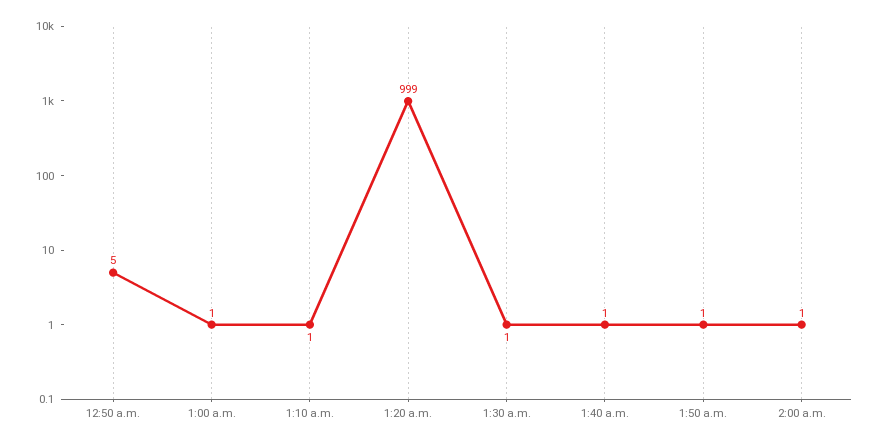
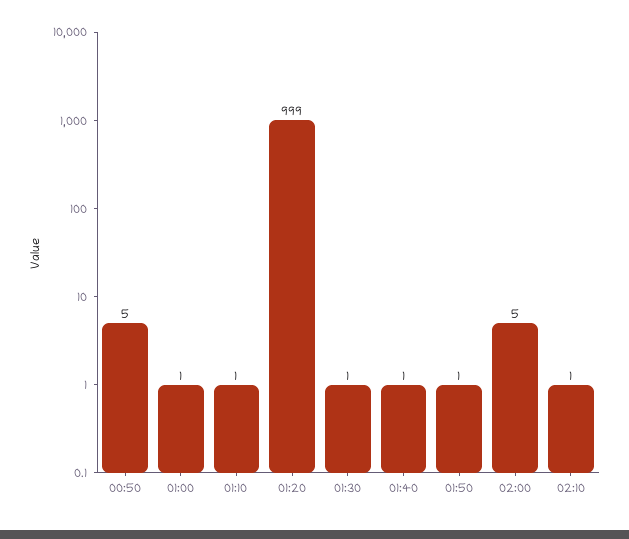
2:00 a.m.: 1 -> 5
02:10: none -> 1

